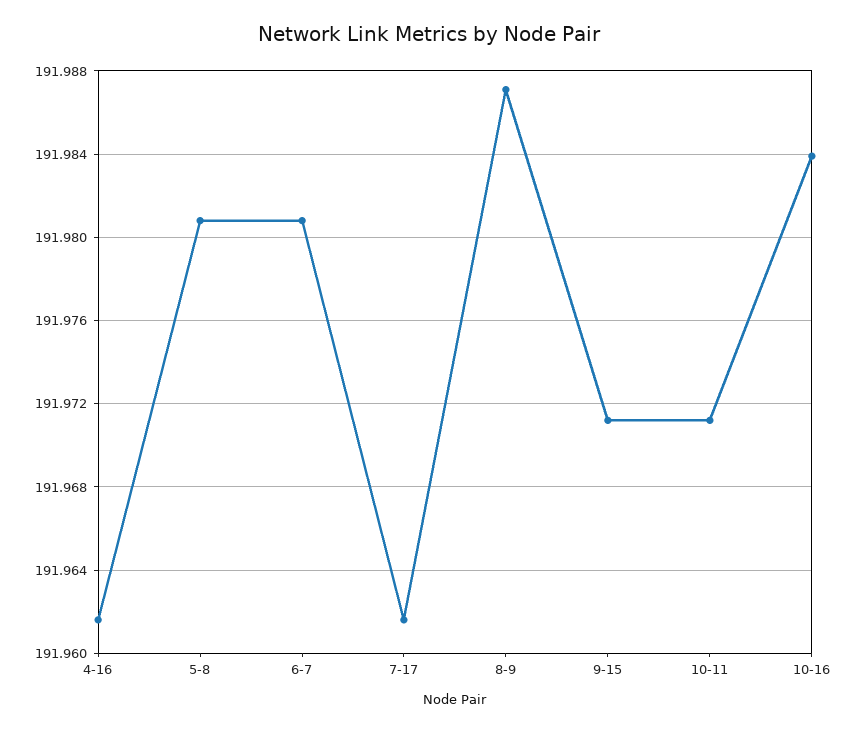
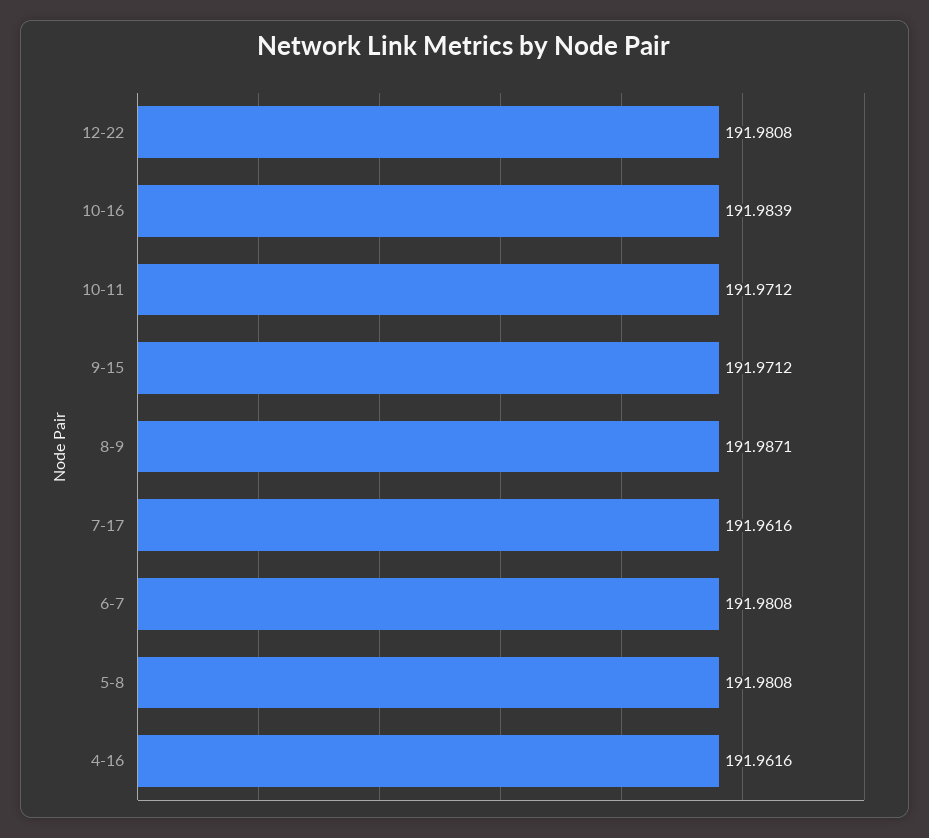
12-22: none -> 191.9808

